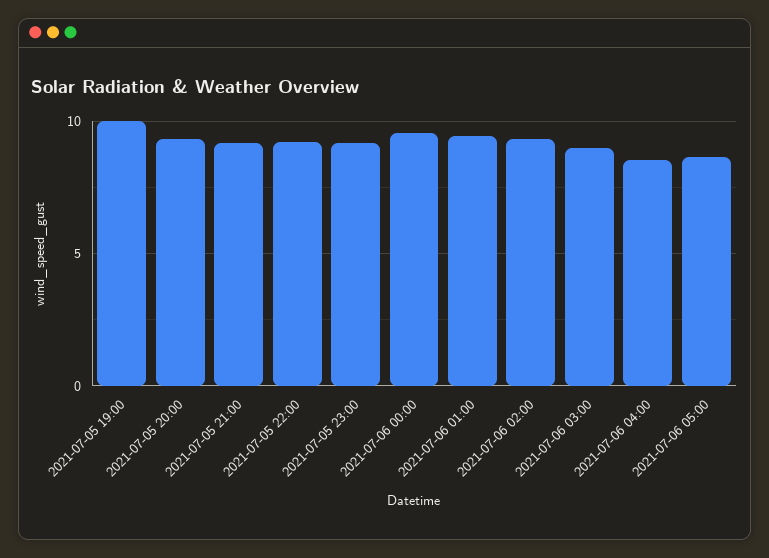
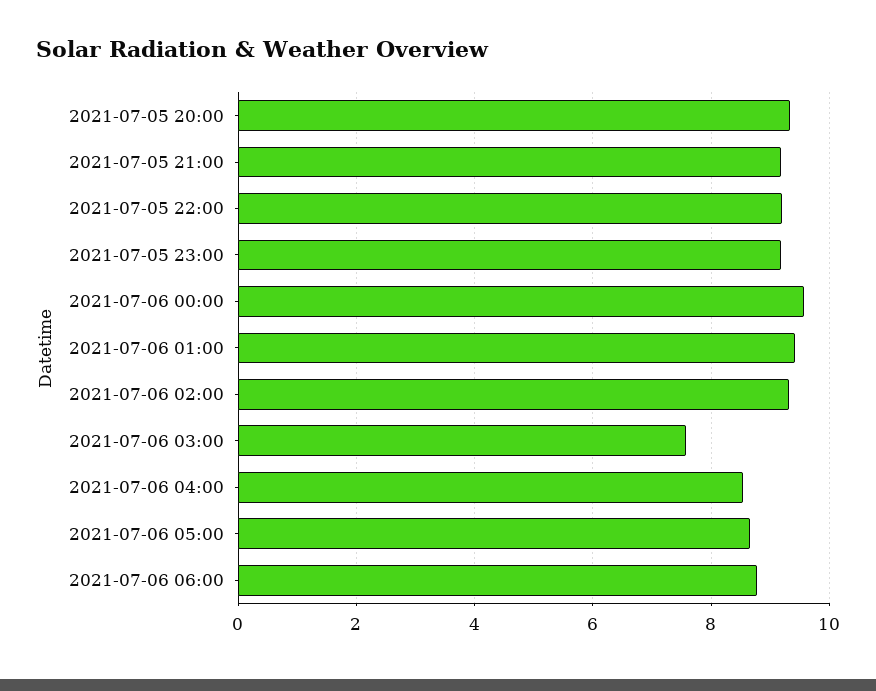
2021-07-05 19:00: 10 -> none
2021-07-06 03:00: 9 -> 7.6
2021-07-06 06:00: none -> 8.8

